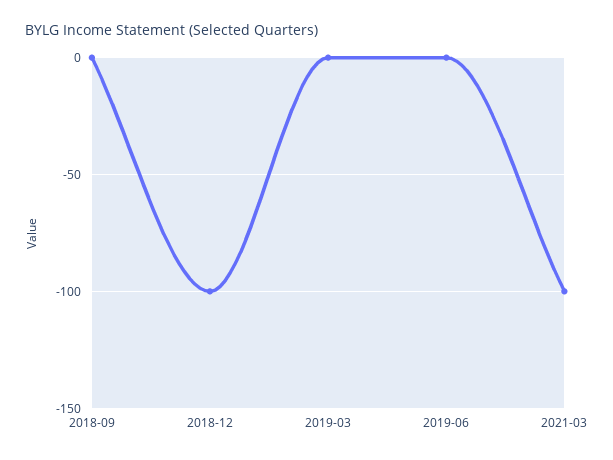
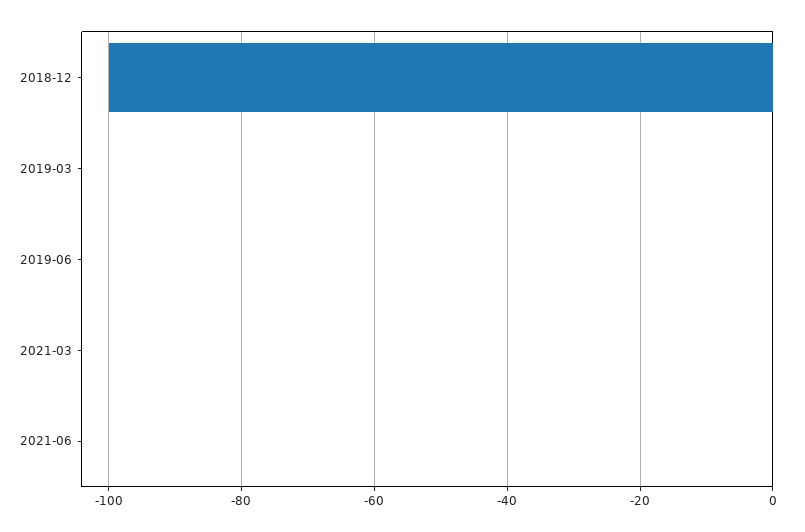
2018-09: 0 -> none
2021-03: -100 -> 0
2021-06: none -> 0

